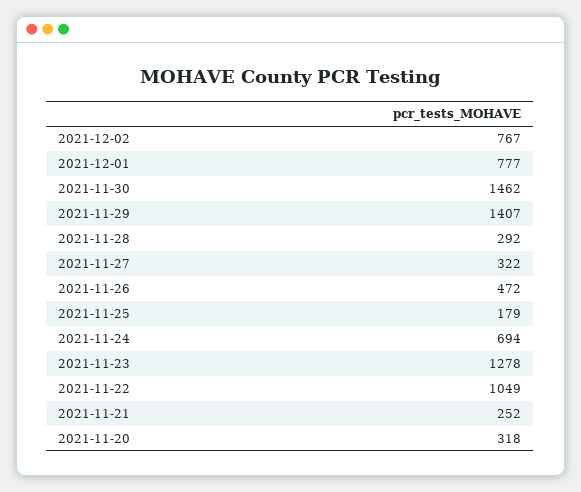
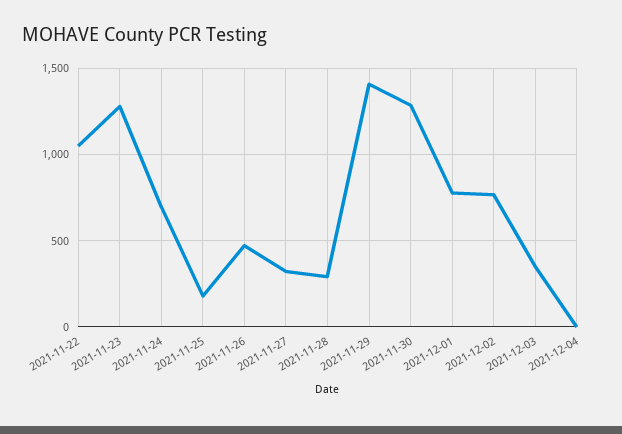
2021-11-30: 1462 -> 1300
2021-11-21: 252 -> none
2021-11-20: 318 -> none
2021-12-03: none -> 350
2021-12-04: none -> 0

